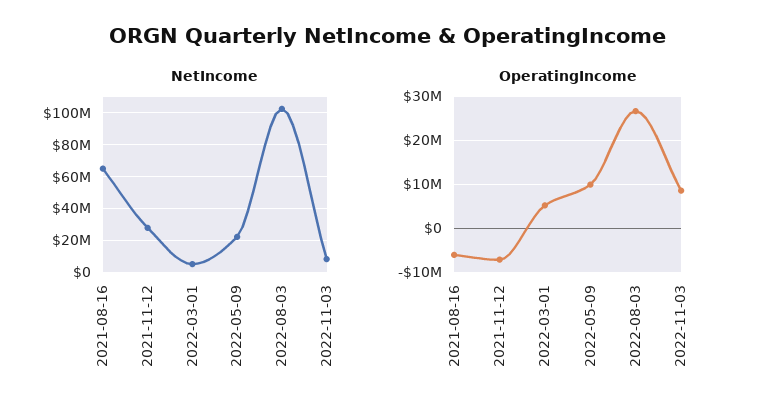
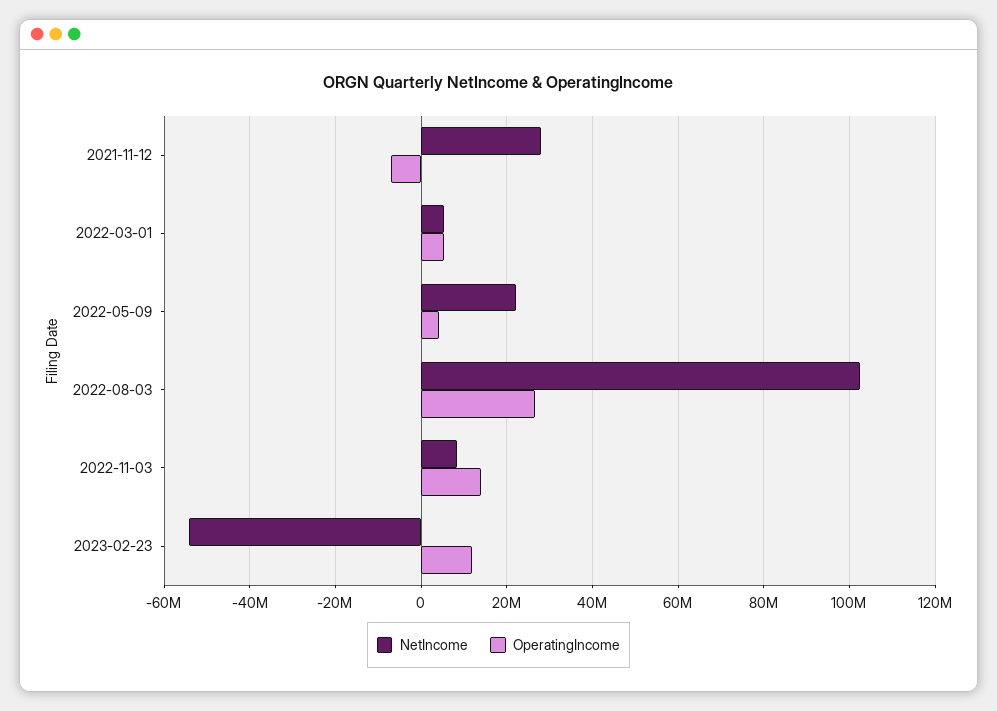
NetIncome, 2021-08-16: 65000000 -> none
OperatingIncome, 2021-08-16: -6000000 -> none
OperatingIncome, 2022-05-09: 10000000 -> 4000000
OperatingIncome, 2022-11-03: 8000000 -> 14000000
NetIncome, 2023-02-23: none -> -54000000
OperatingIncome, 2023-02-23: none -> 12000000

